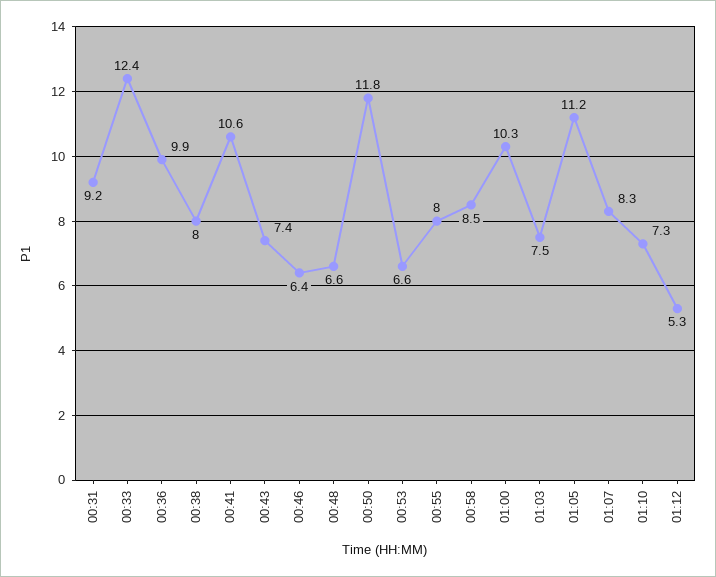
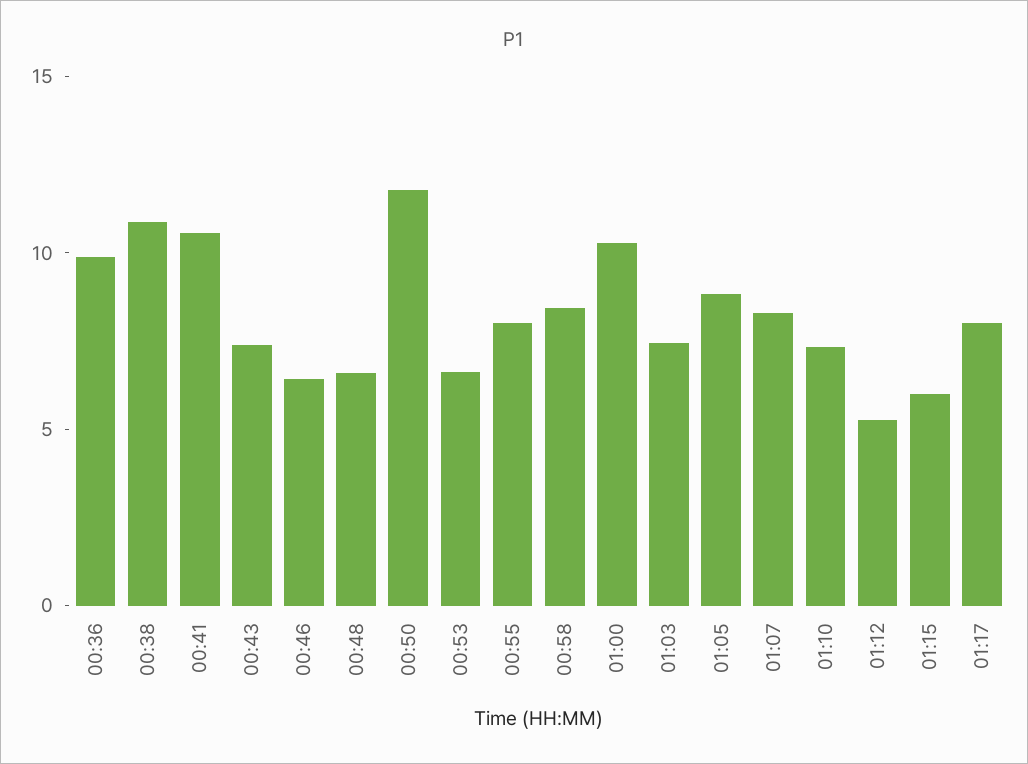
00:31: 9.2 -> none
00:33: 12.4 -> none
00:38: 8 -> 11
01:05: 11.2 -> 9
01:15: none -> 6
01:17: none -> 8

